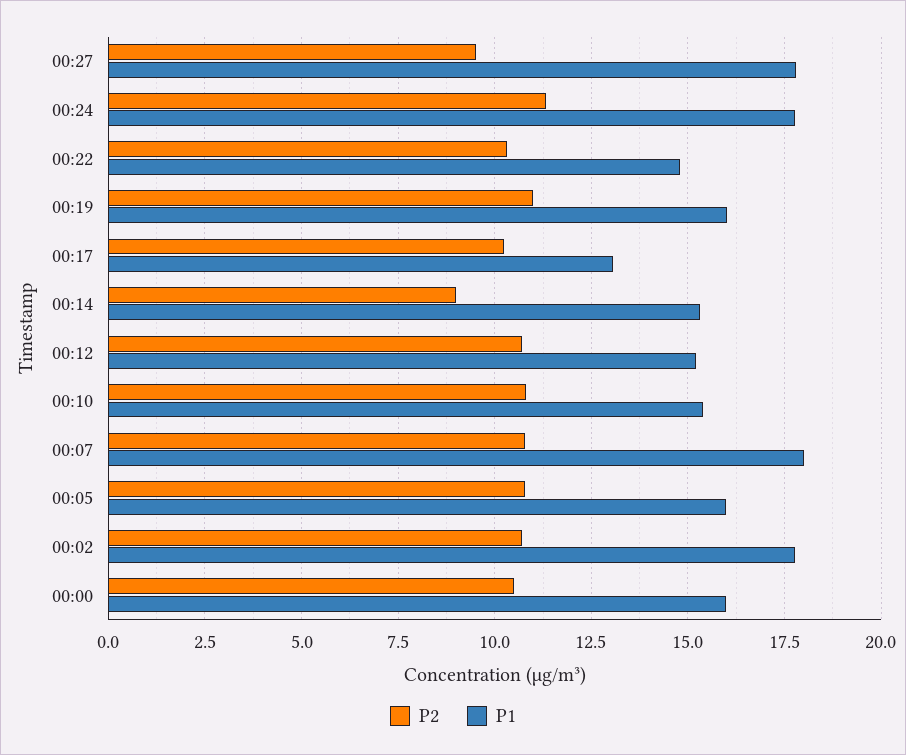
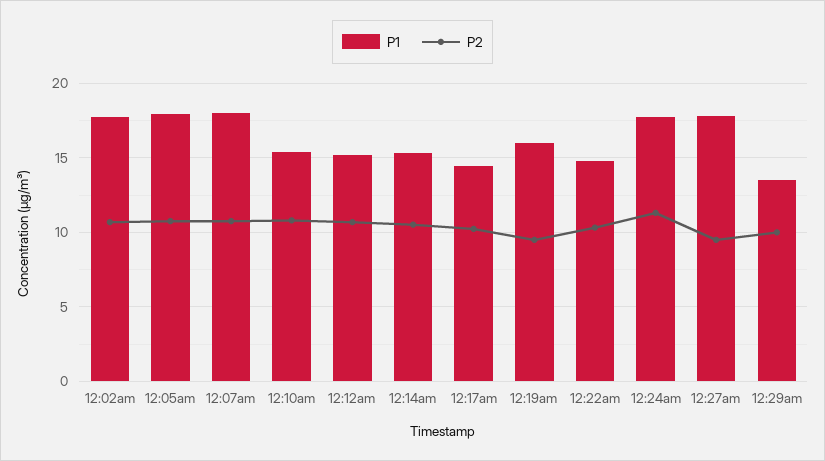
P2, 00:19: 11 -> 9.5
P1, 00:17: 13 -> 14.5
P2, 00:14: 9 -> 10.5
P1, 00:05: 16 -> 18
P2, 00:00: 10.5 -> none
P1, 00:00: 16 -> none
P1, 12:29am: none -> 13.5
P2, 12:29am: none -> 10

